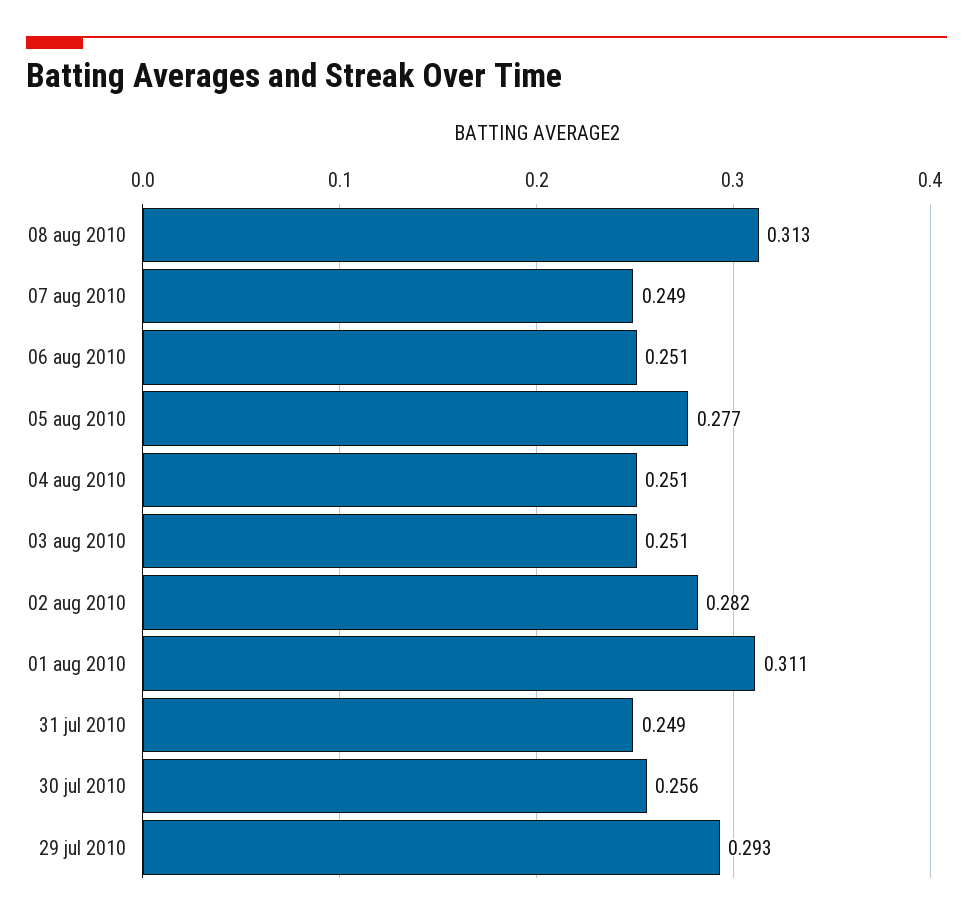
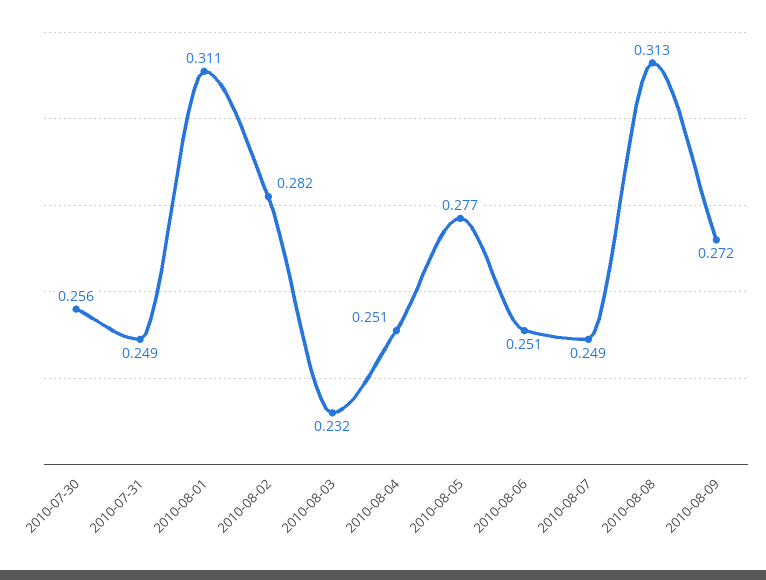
03 aug 2010: 0.251 -> 0.232
29 jul 2010: 0.293 -> none
2010-08-09: none -> 0.272

